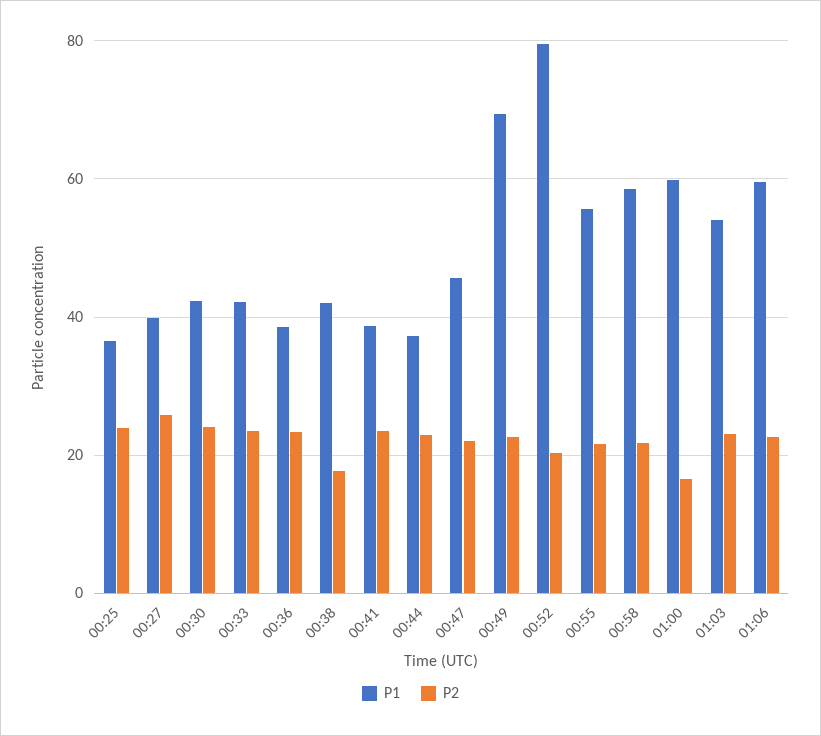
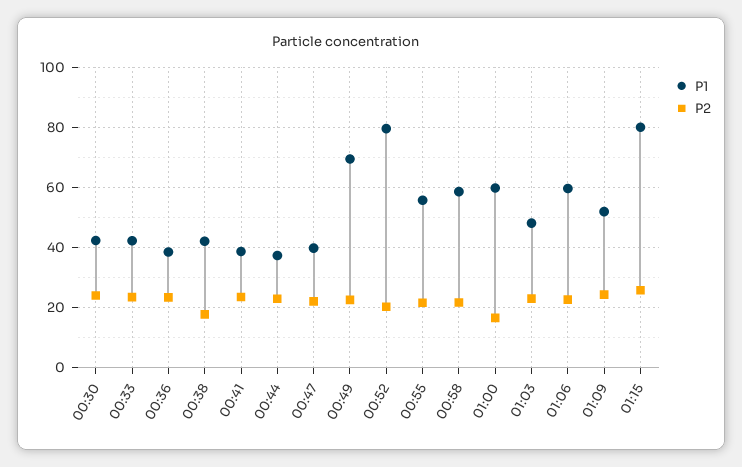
P1, 00:25: 36 -> none
P2, 00:25: 24 -> none
P1, 00:27: 40 -> none
P2, 00:27: 26 -> none
P1, 00:47: 46 -> 40
P1, 01:03: 54 -> 48
P1, 01:09: none -> 52
P2, 01:09: none -> 24
P1, 01:15: none -> 80
P2, 01:15: none -> 26

